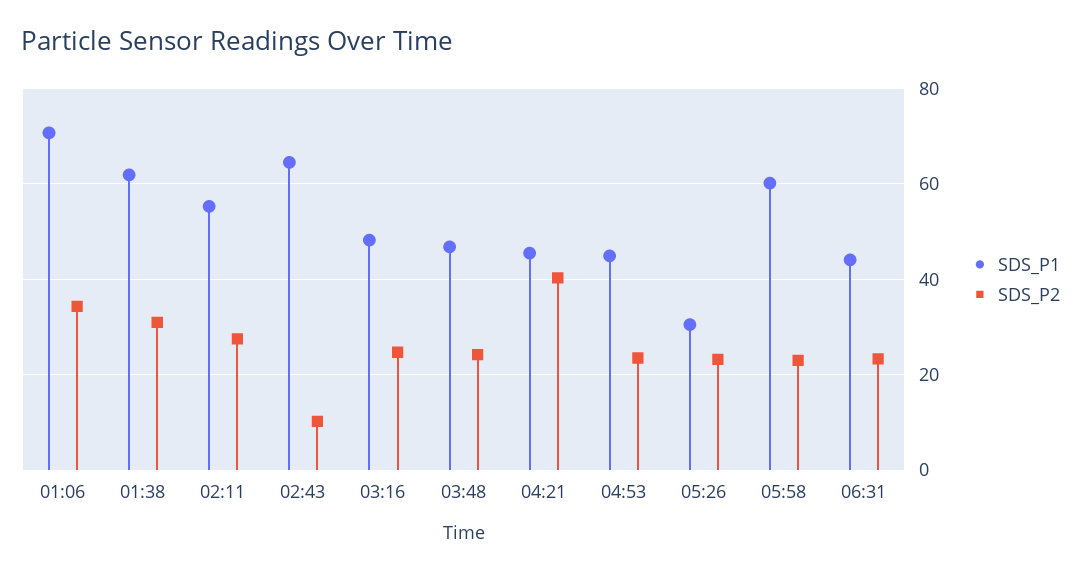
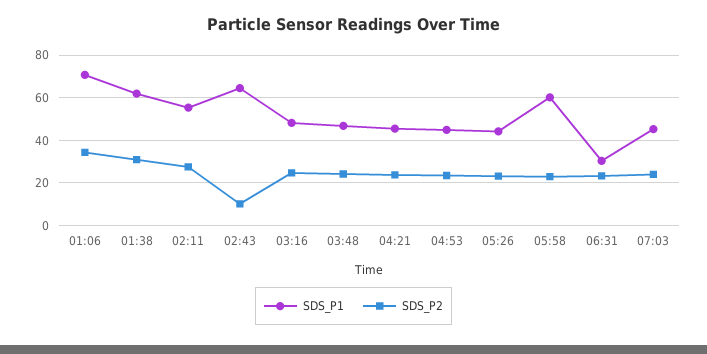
SDS_P2, 04:21: 40 -> 25
SDS_P1, 05:26: 30 -> 45
SDS_P1, 06:31: 44 -> 30
SDS_P1, 07:03: none -> 45
SDS_P2, 07:03: none -> 25

